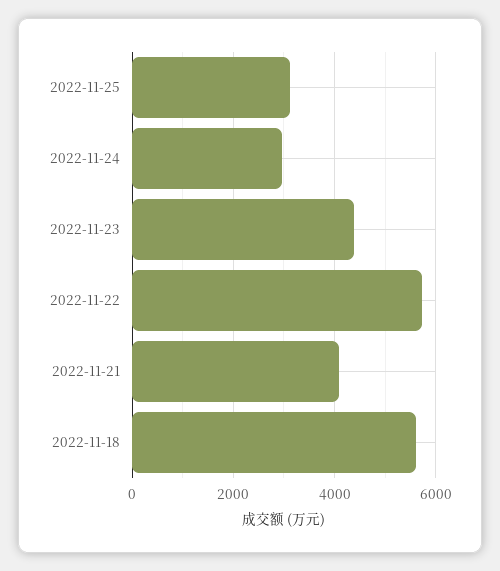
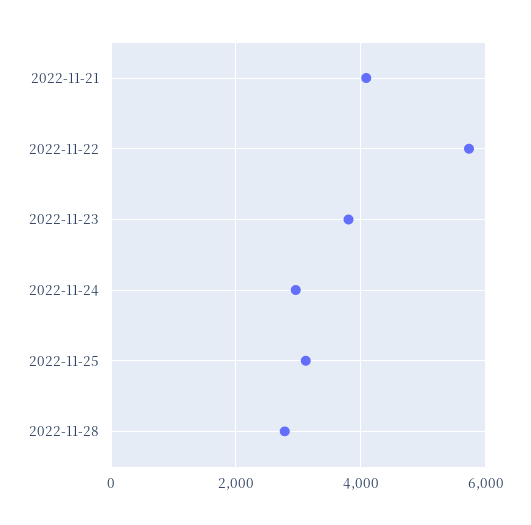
2022-11-23: 4400 -> 3800
2022-11-18: 5600 -> none
2022-11-28: none -> 2800

